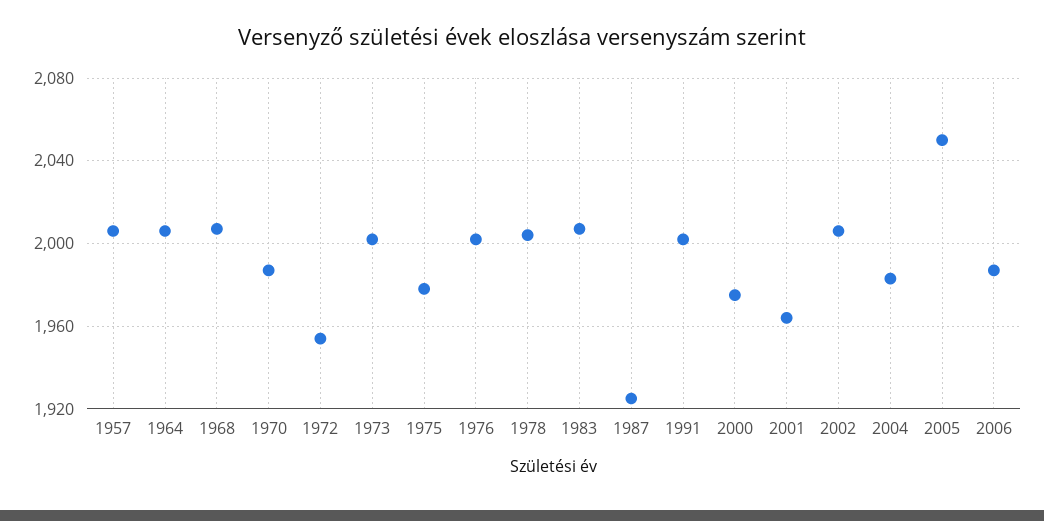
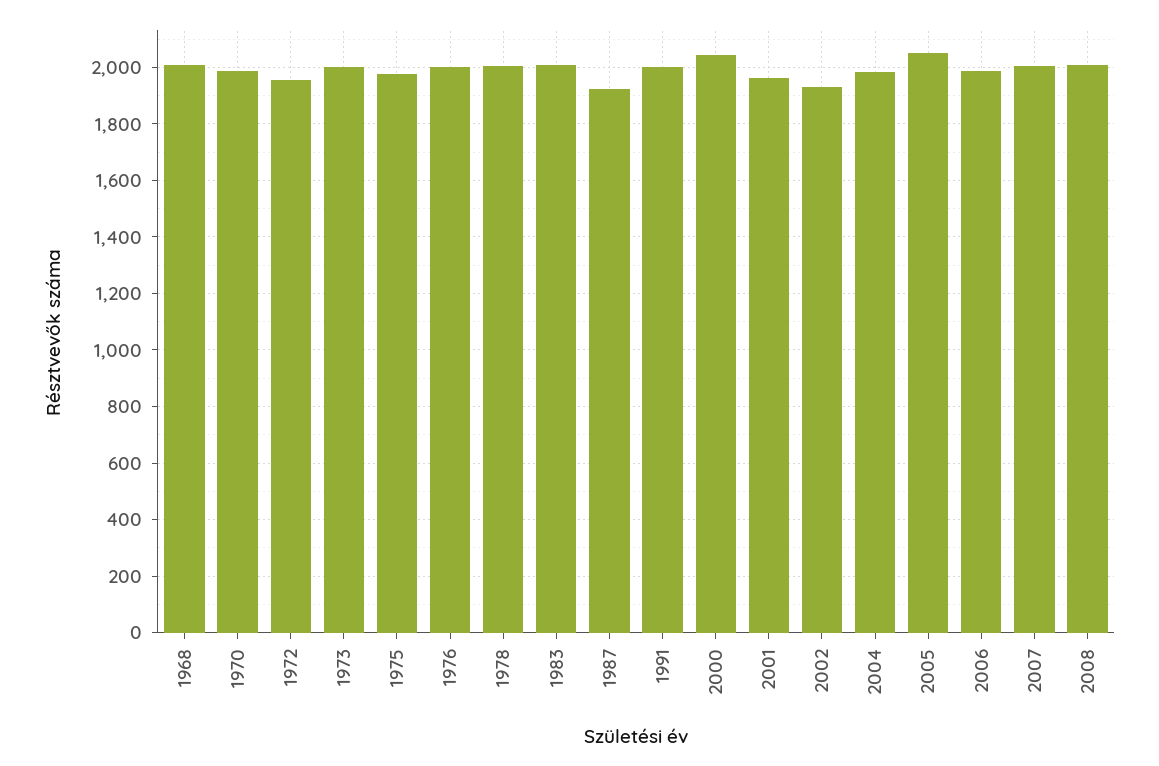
1957: 2005 -> none
1964: 2005 -> none
2000: 1975 -> 2050
2002: 2005 -> 1925
2007: none -> 2000
2008: none -> 2000

